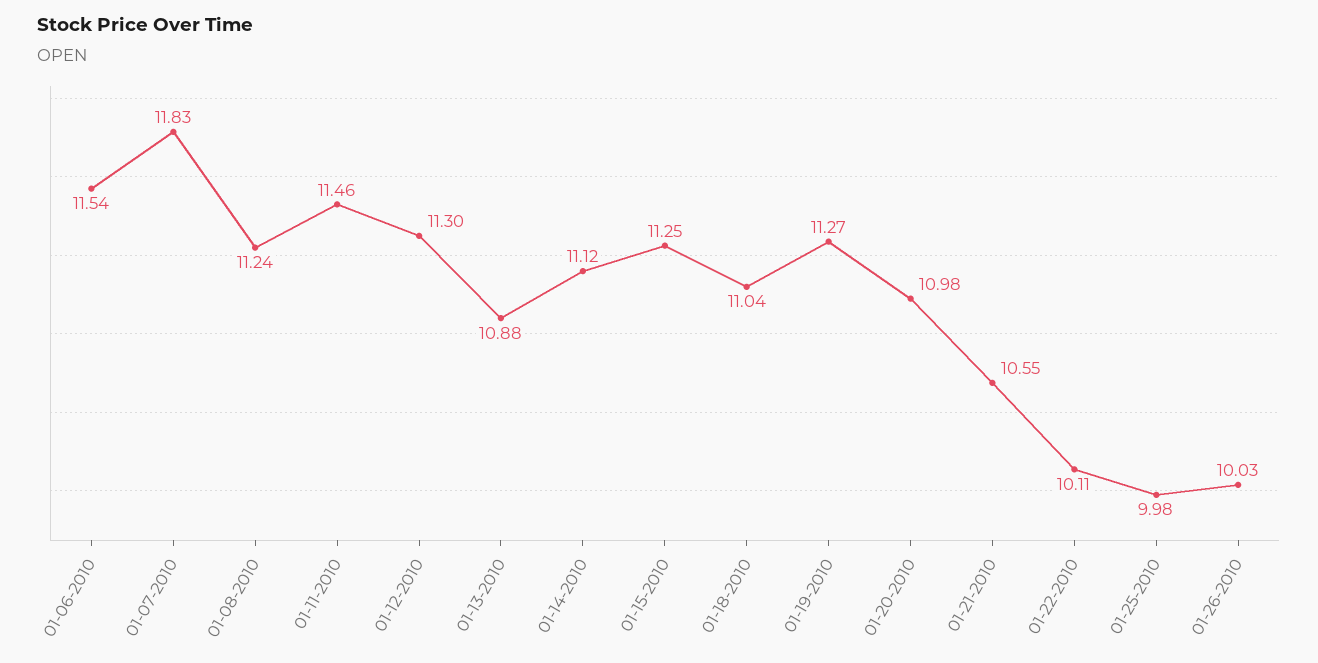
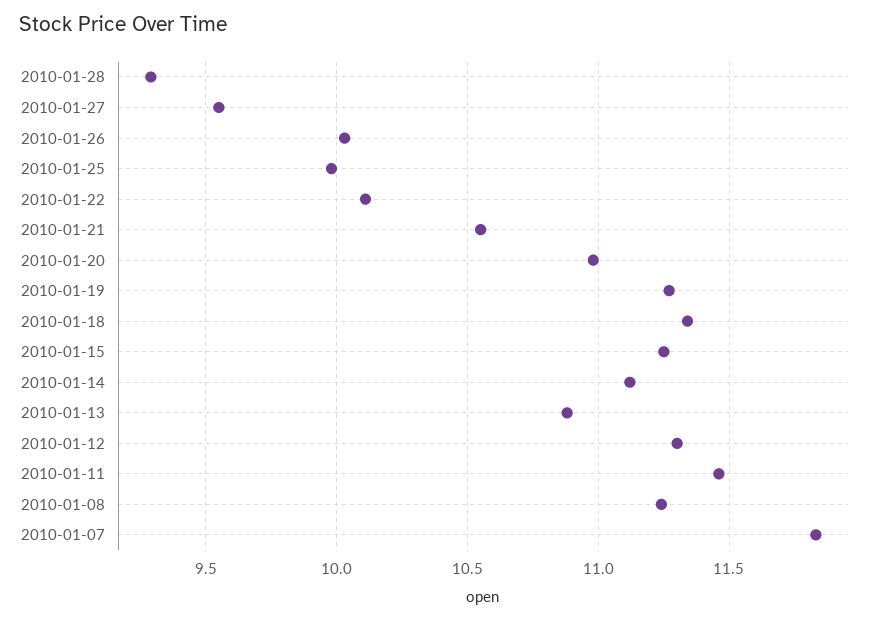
01-06-2010: 11.54 -> none
01-18-2010: 11.04 -> 11.35
2010-01-28: none -> 9.3
2010-01-27: none -> 9.55

